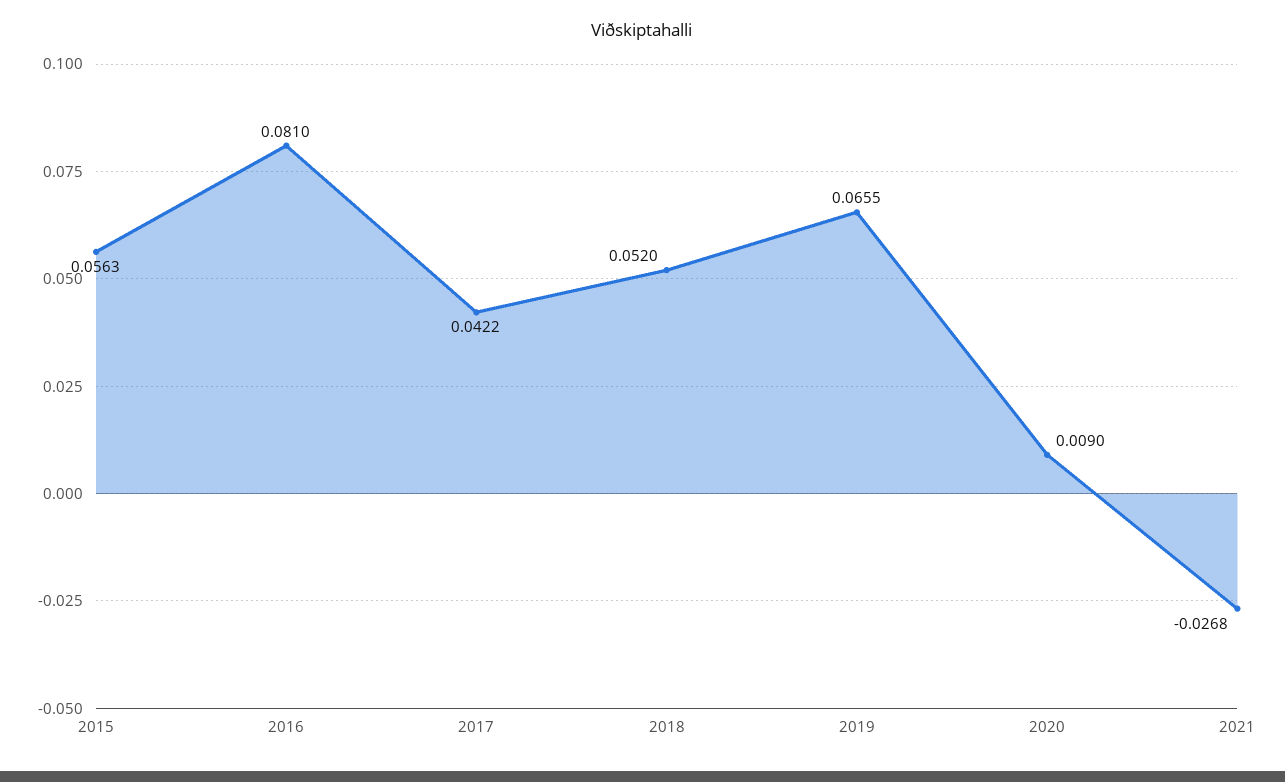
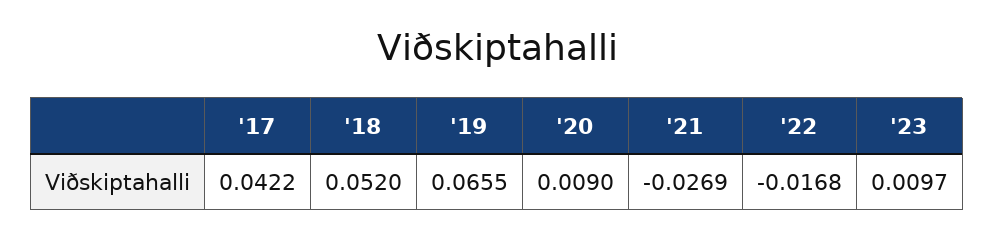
2015: 0.0563 -> none
2016: 0.081 -> none
2021: -0.0268 -> -0.0269
'22: none -> -0.0168
'23: none -> 0.0097

